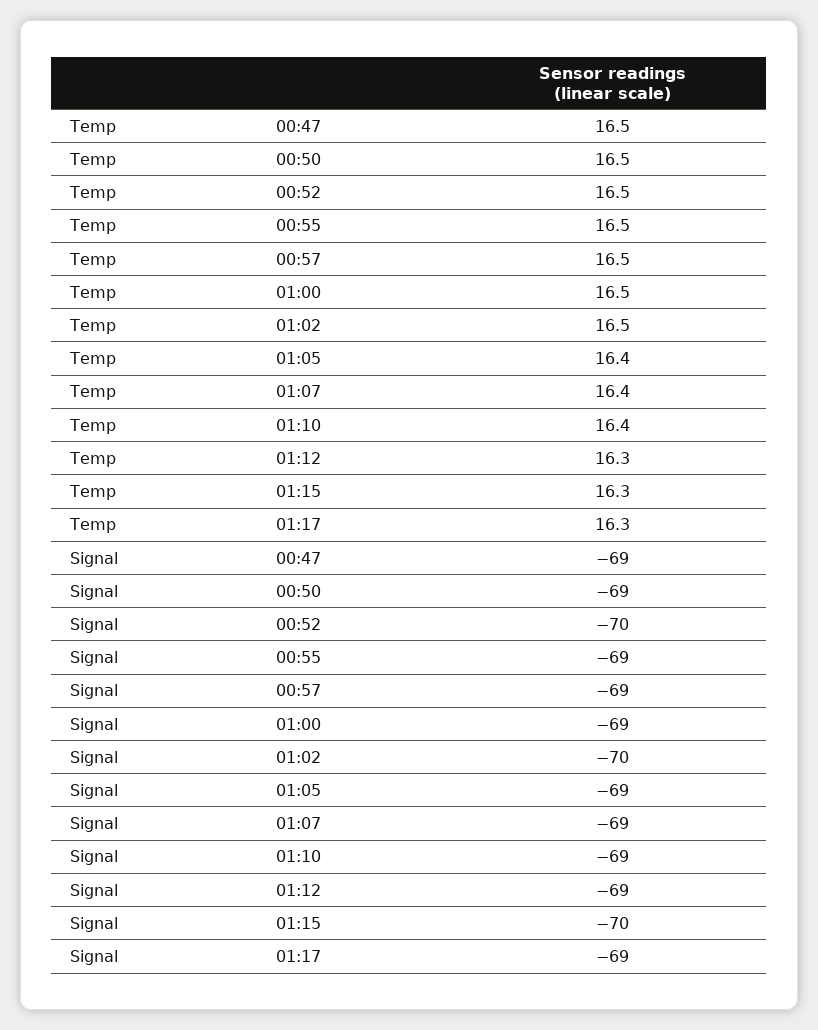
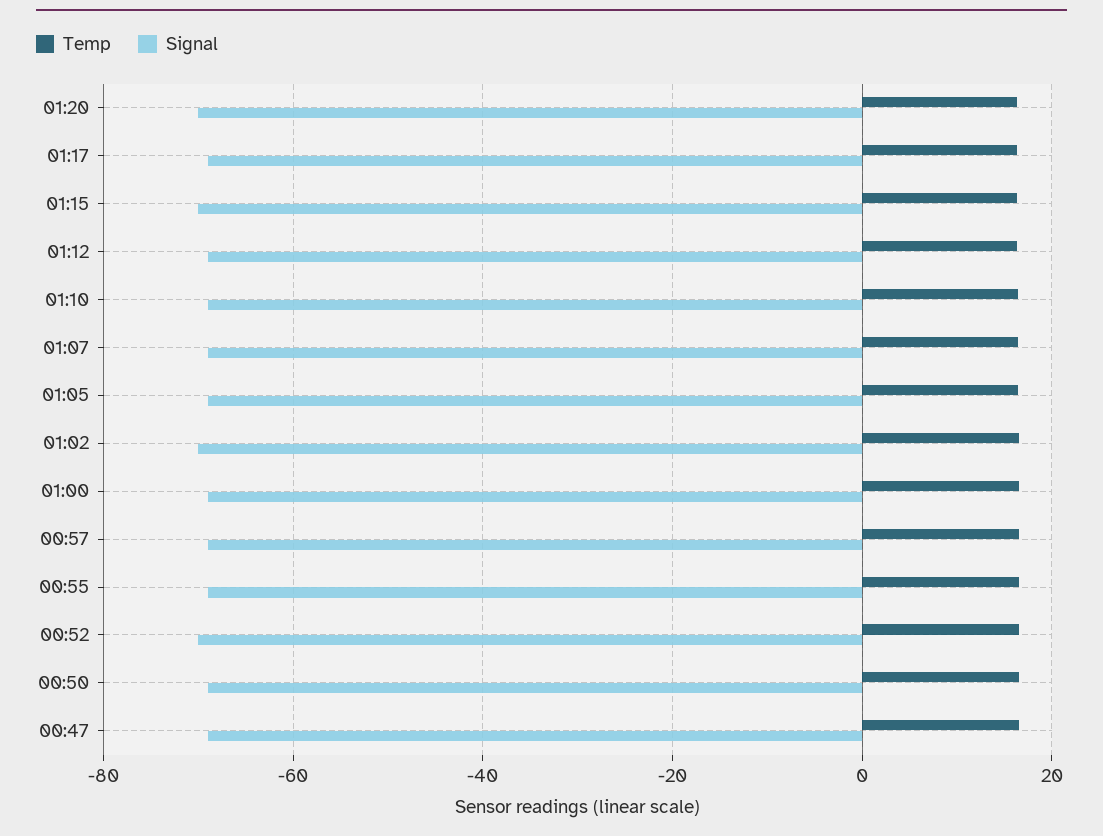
Temp, 01:20: none -> 16
Signal, 01:20: none -> -70

